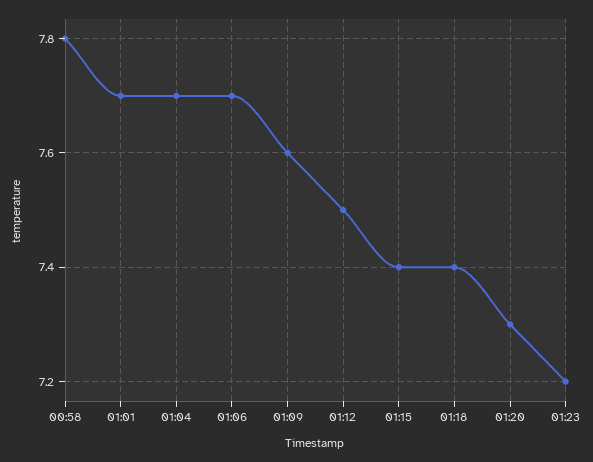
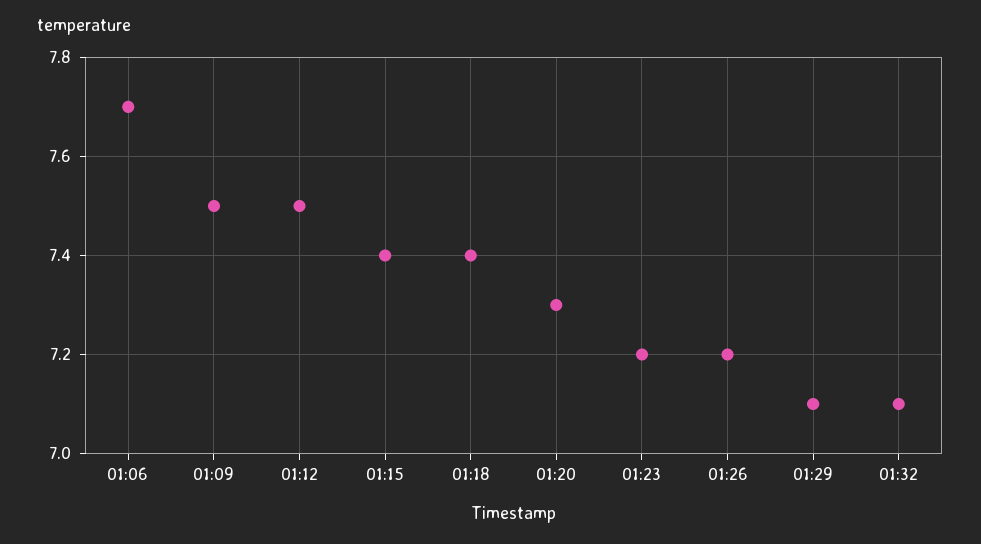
00:58: 7.8 -> none
01:01: 7.7 -> none
01:04: 7.7 -> none
01:09: 7.6 -> 7.5
01:26: none -> 7.2
01:29: none -> 7.1
01:32: none -> 7.1

